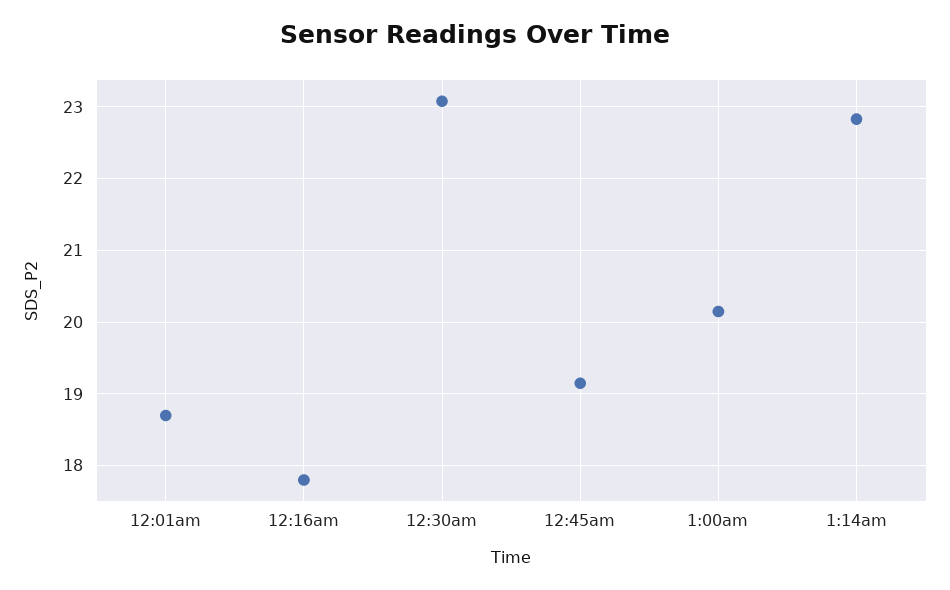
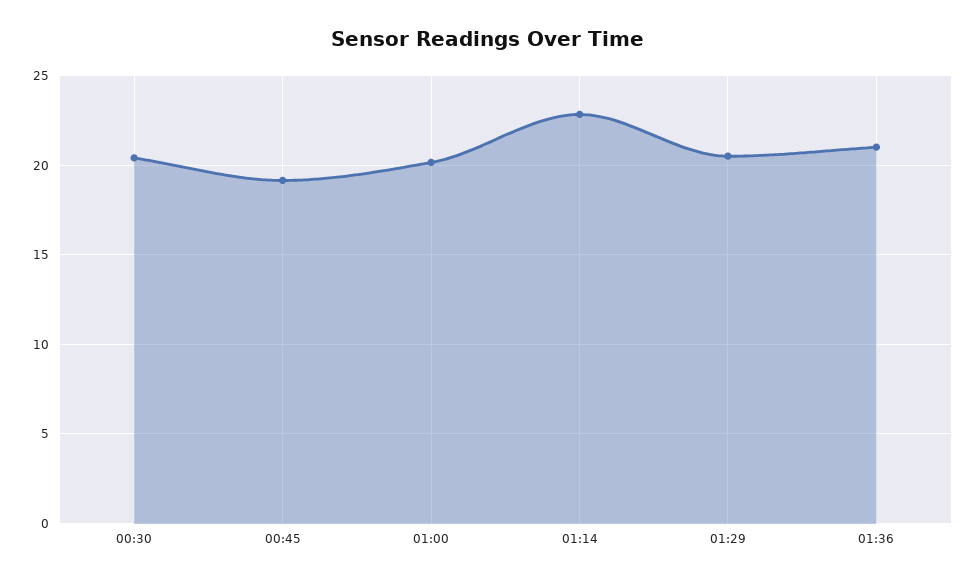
12:01am: 18.7 -> none
12:16am: 17.8 -> none
12:30am: 23.1 -> 20.5
01:29: none -> 20.5
01:36: none -> 21

